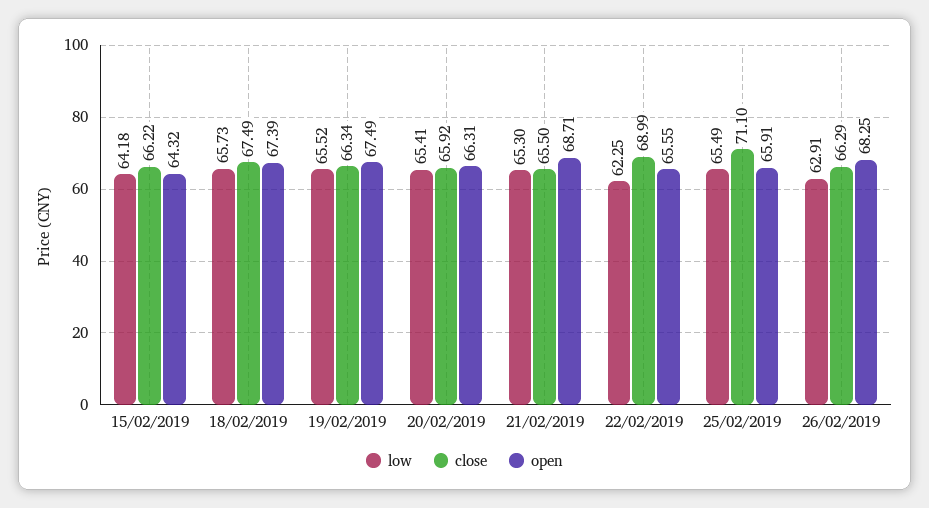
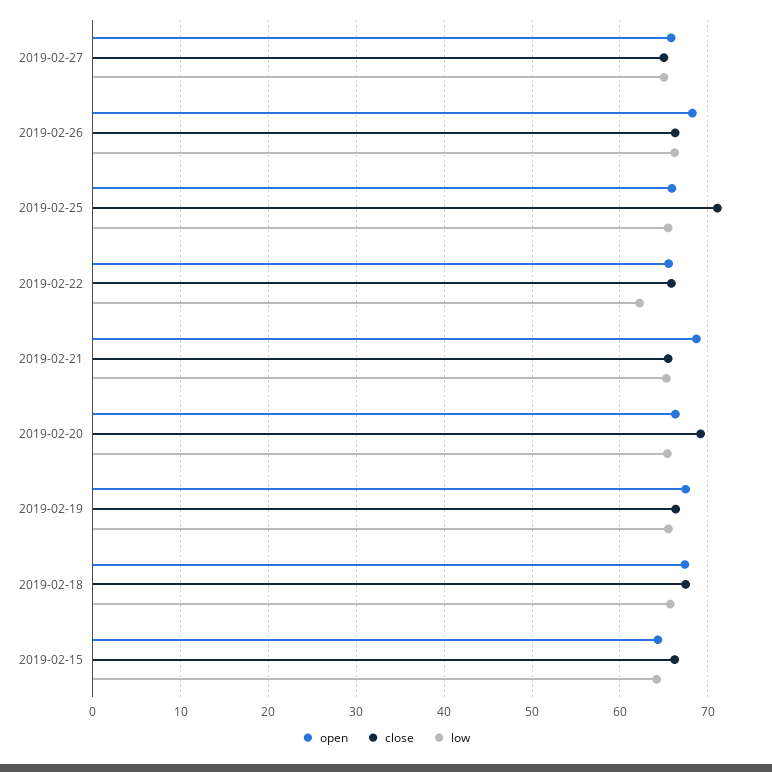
close, 20/02/2019: 65.92 -> 69
close, 22/02/2019: 68.99 -> 66
low, 26/02/2019: 62.91 -> 66
open, 2019-02-27: none -> 66
close, 2019-02-27: none -> 65
low, 2019-02-27: none -> 65

